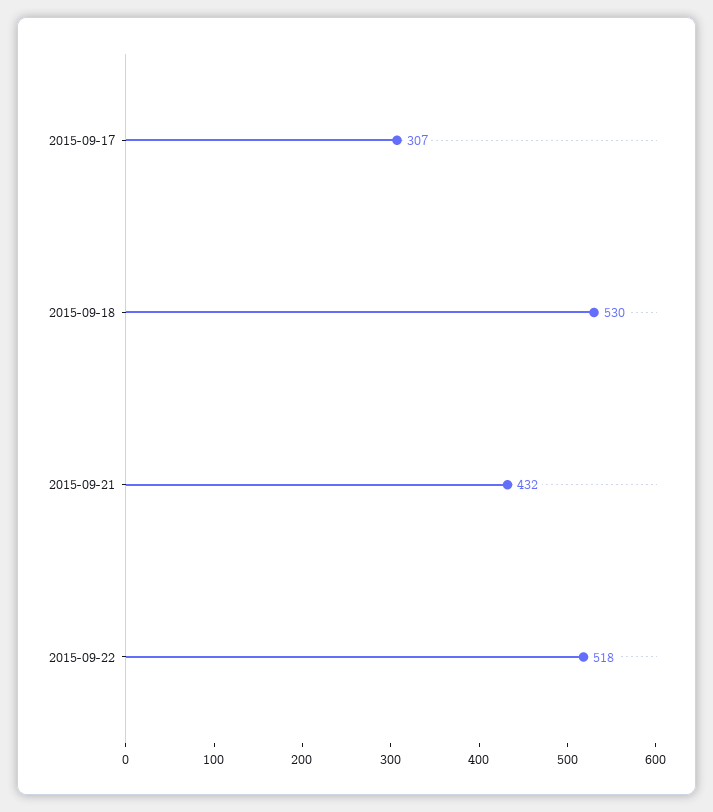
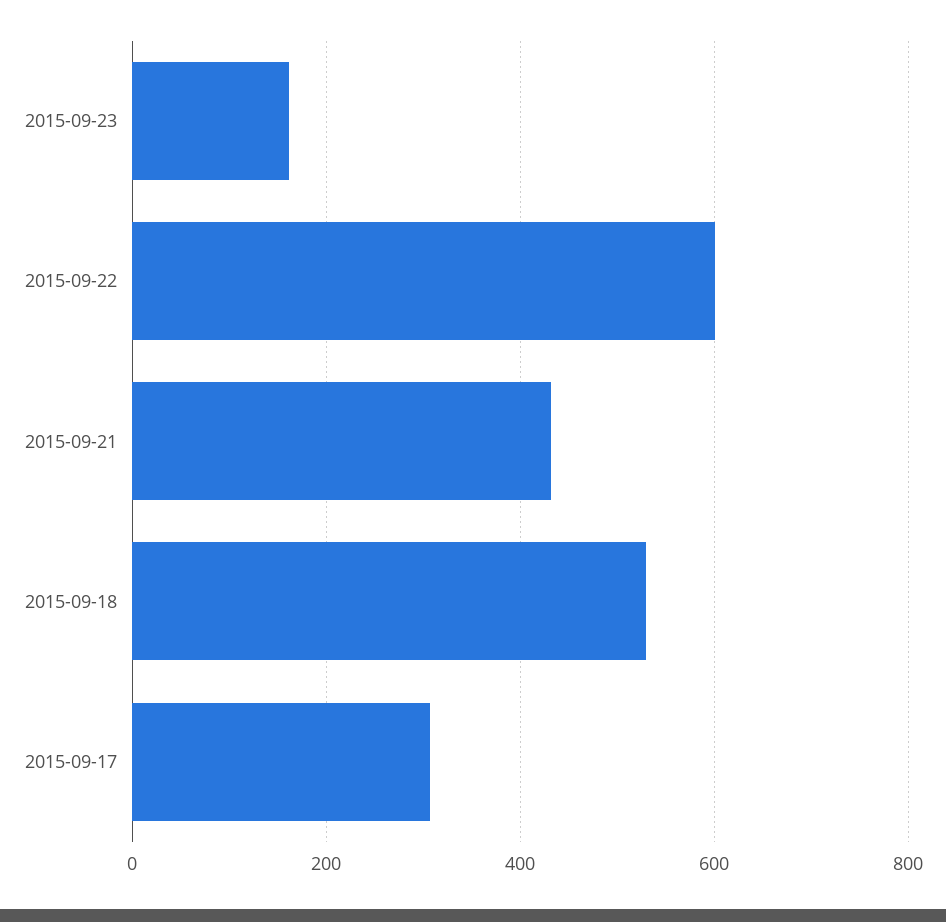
2015-09-22: 518 -> 600
2015-09-23: none -> 160

